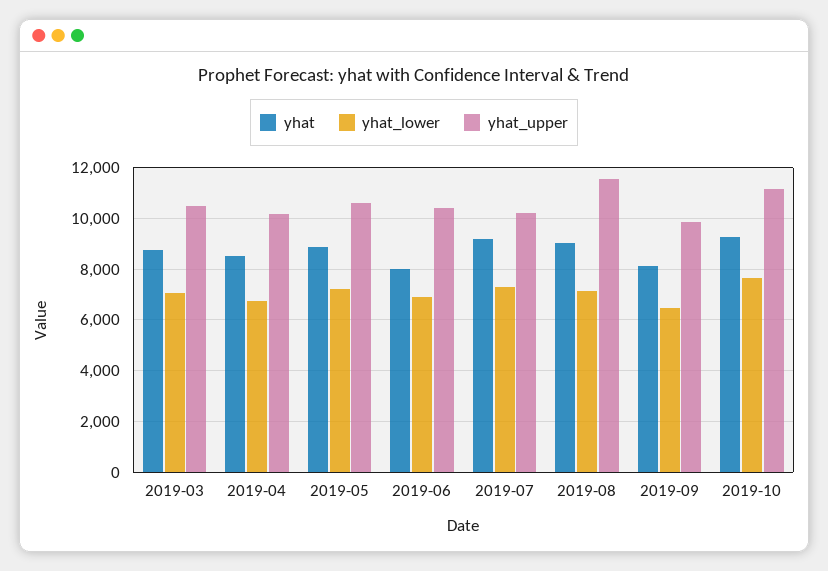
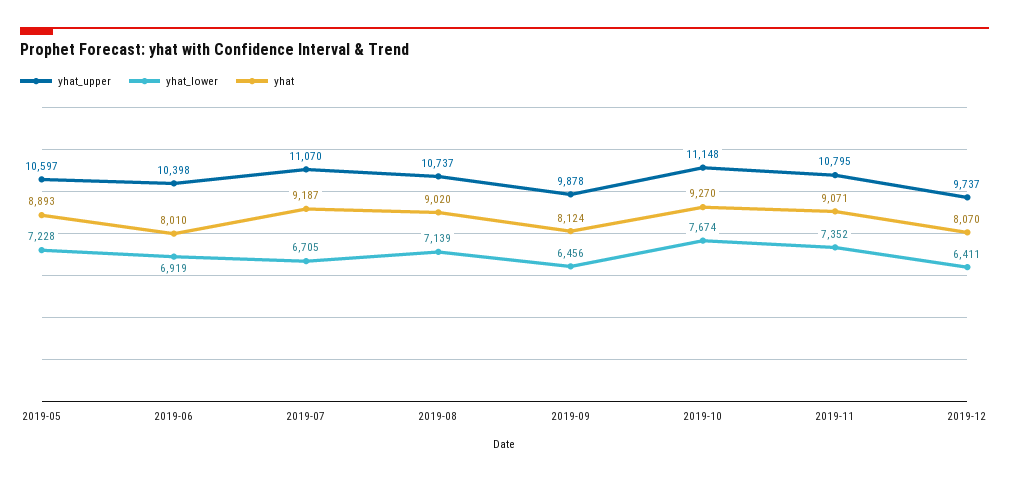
yhat, 2019-03: 8750 -> none
yhat_lower, 2019-03: 7000 -> none
yhat_upper, 2019-03: 10500 -> none
yhat, 2019-04: 8500 -> none
yhat_lower, 2019-04: 6750 -> none
yhat_upper, 2019-04: 10250 -> none
yhat_lower, 2019-07: 7250 -> 6705
yhat_upper, 2019-07: 10250 -> 11070
yhat_upper, 2019-08: 11500 -> 10737
yhat_upper, 2019-11: none -> 10795
yhat_lower, 2019-11: none -> 7352
yhat, 2019-11: none -> 9071
yhat_upper, 2019-12: none -> 9737
yhat_lower, 2019-12: none -> 6411
yhat, 2019-12: none -> 8070

